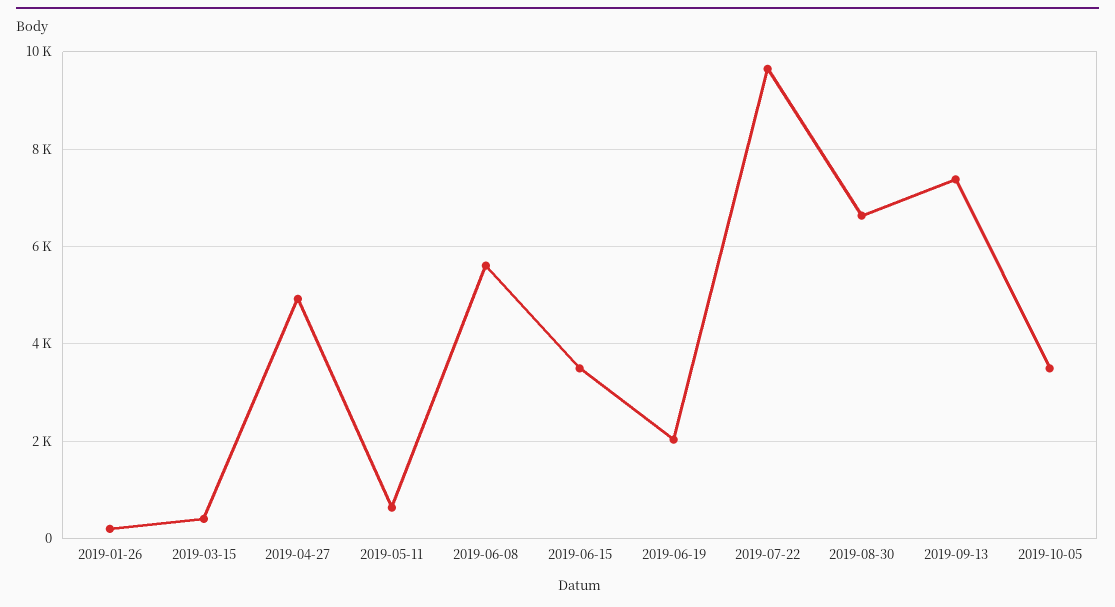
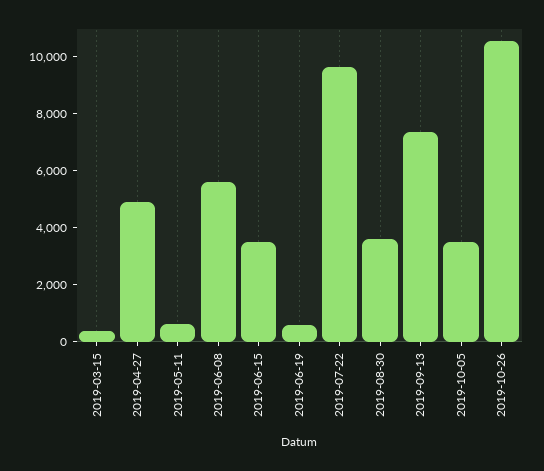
2019-01-26: 200 -> none
2019-06-19: 2000 -> 500
2019-08-30: 6600 -> 3500
2019-10-26: none -> 10500

